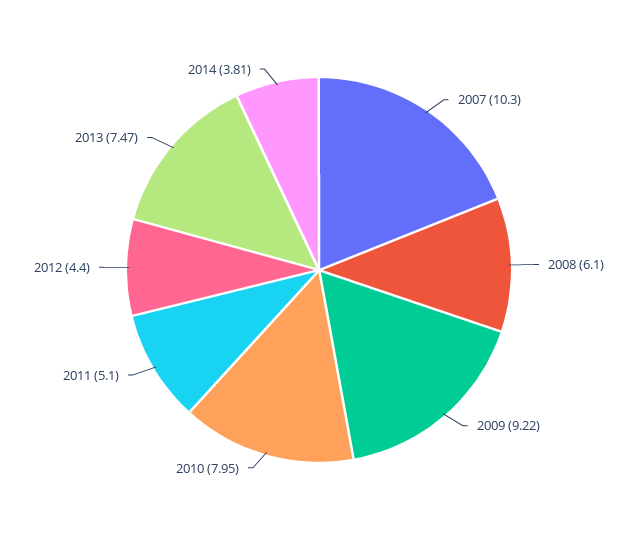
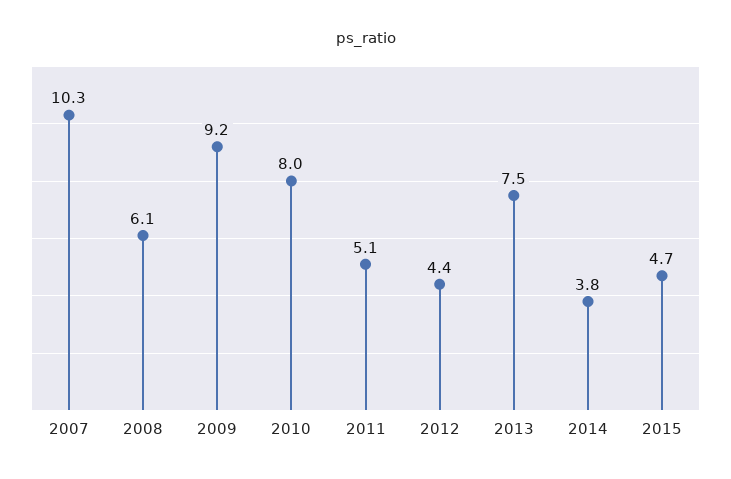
2015: none -> 4.7

